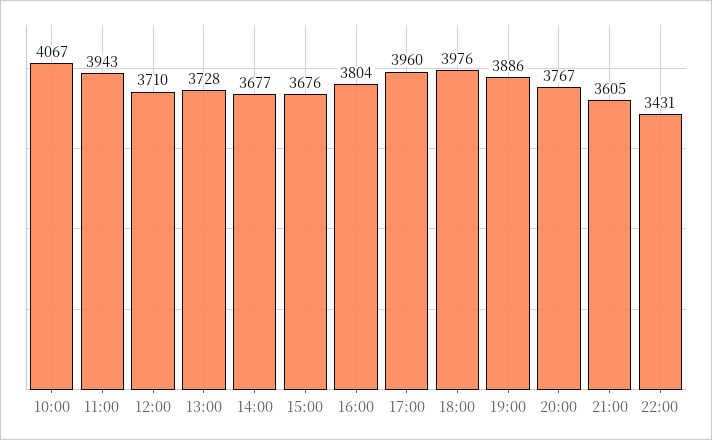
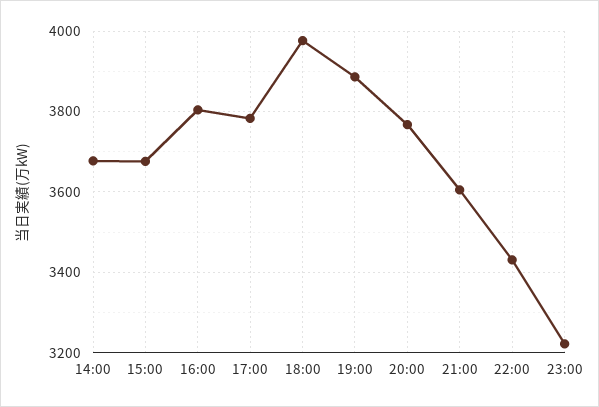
10:00: 4067 -> none
11:00: 3943 -> none
12:00: 3710 -> none
13:00: 3728 -> none
17:00: 3960 -> 3780
23:00: none -> 3220

